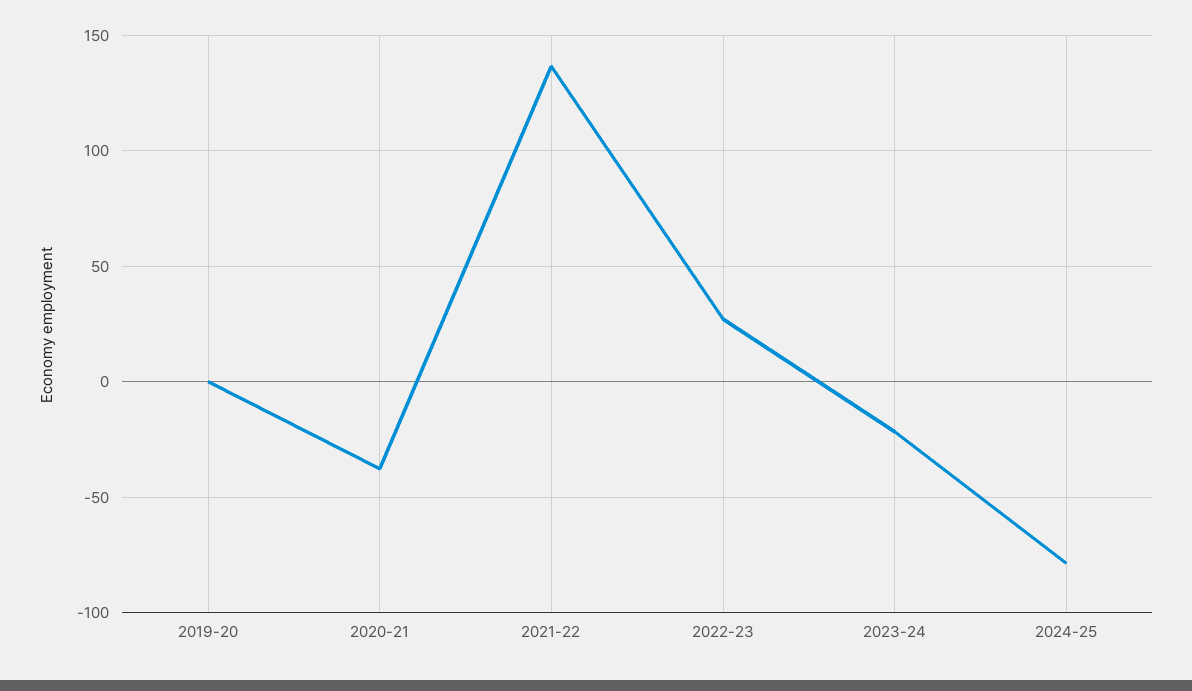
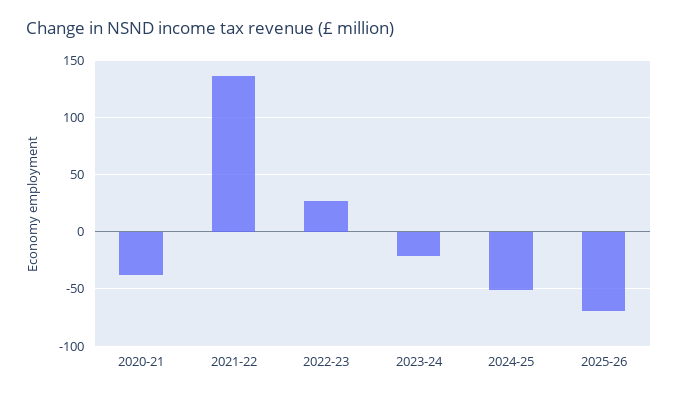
2019-20: 0 -> none
2024-25: -80 -> -50
2025-26: none -> -70

